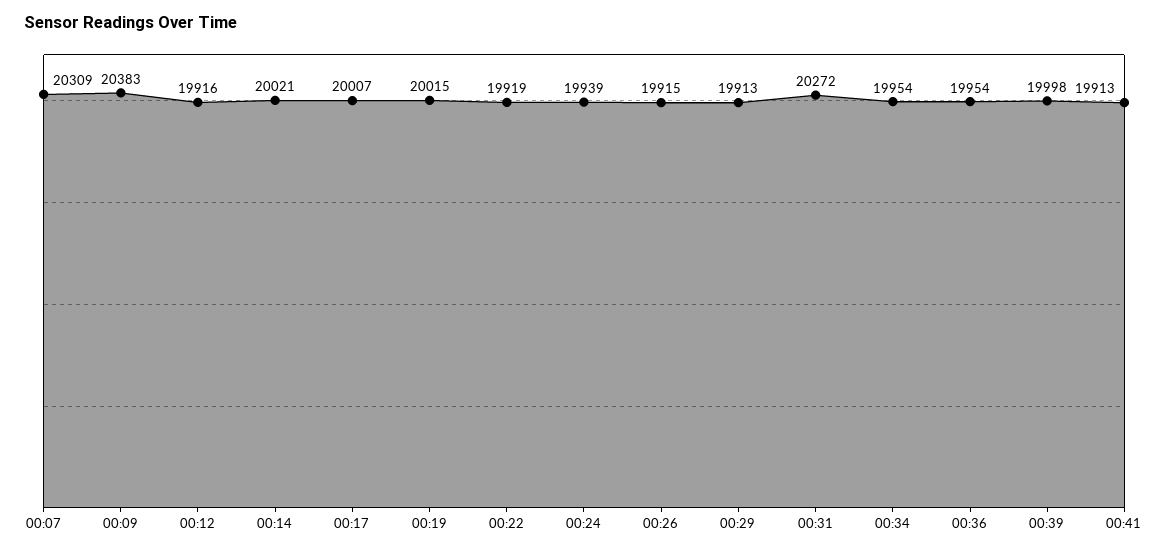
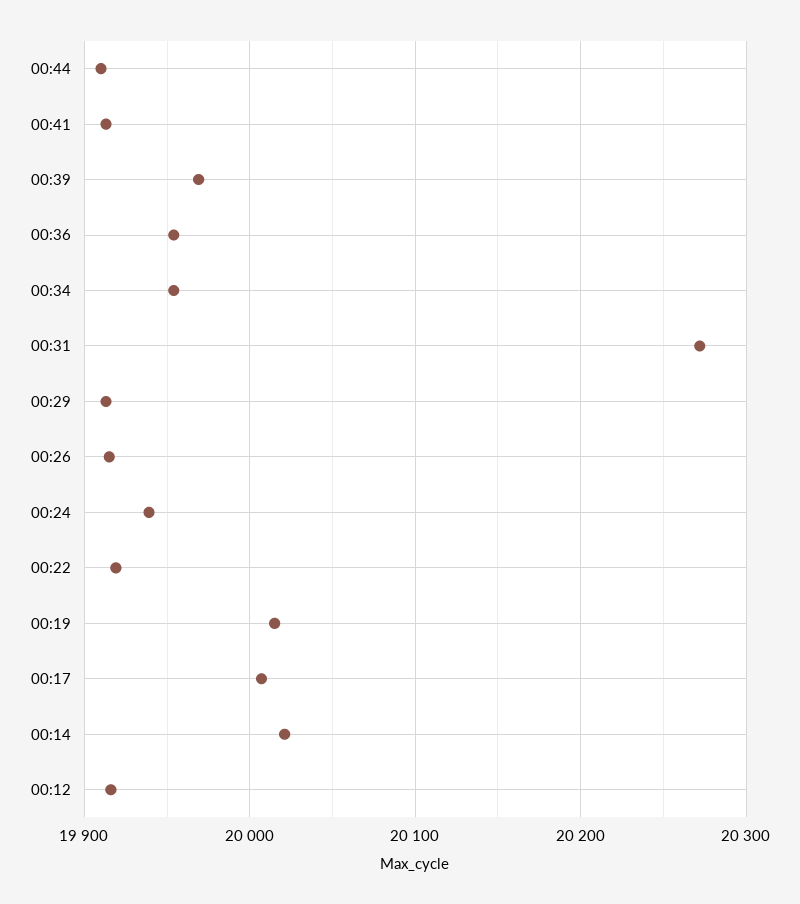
00:07: 20309 -> none
00:09: 20383 -> none
00:39: 19998 -> 19970
00:44: none -> 19910

